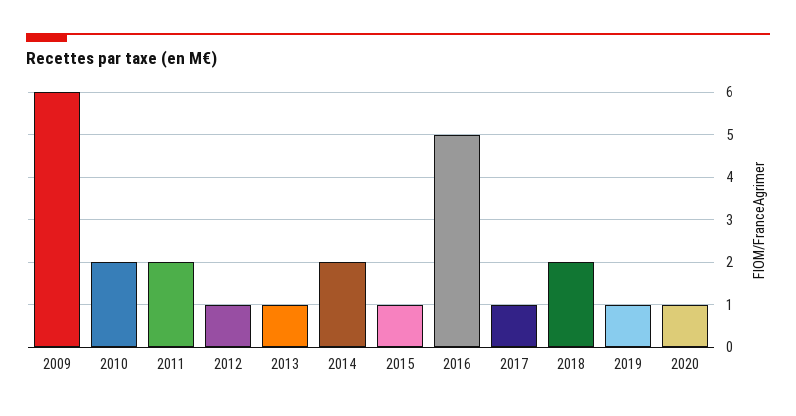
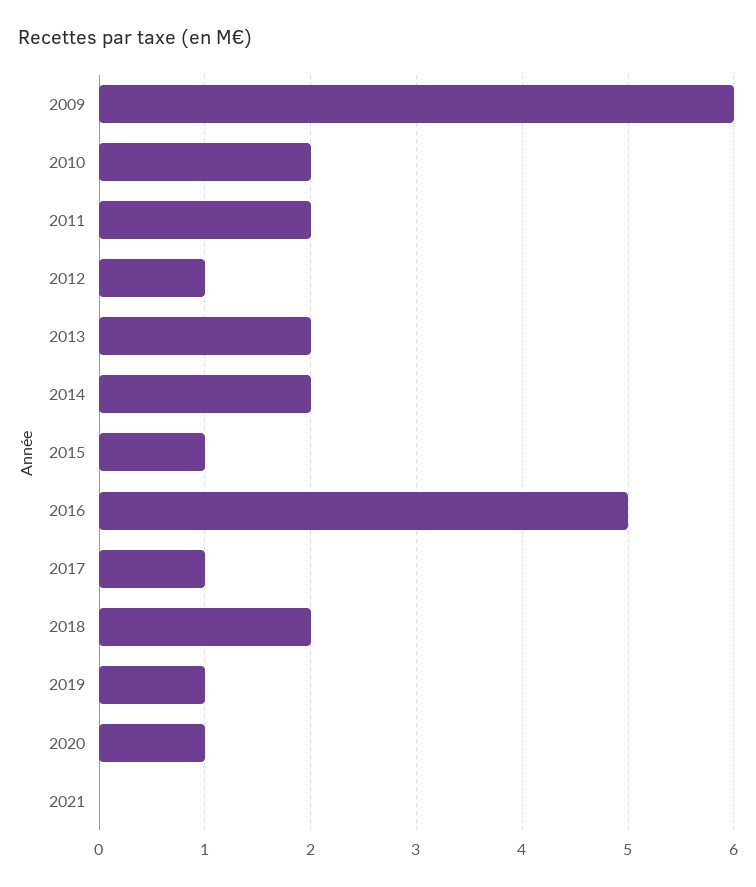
2013: 1 -> 2
2021: none -> 0

